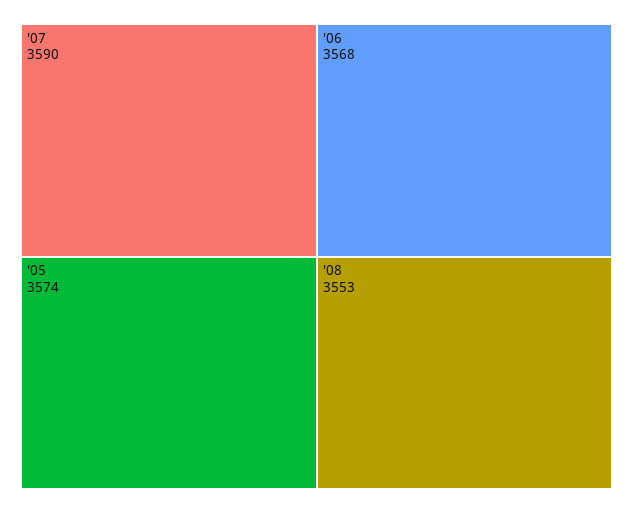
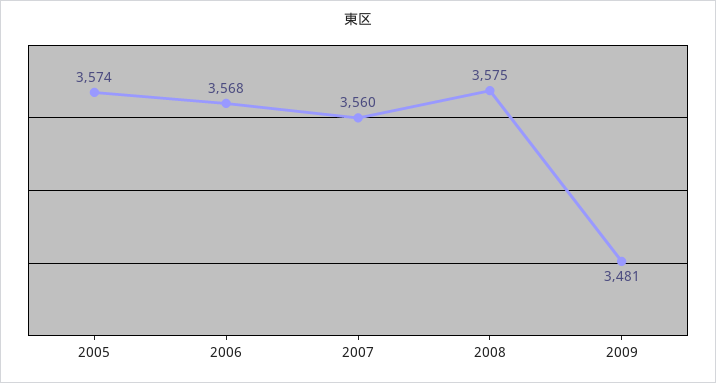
'07: 3590 -> 3560
'08: 3553 -> 3575
2009: none -> 3481

